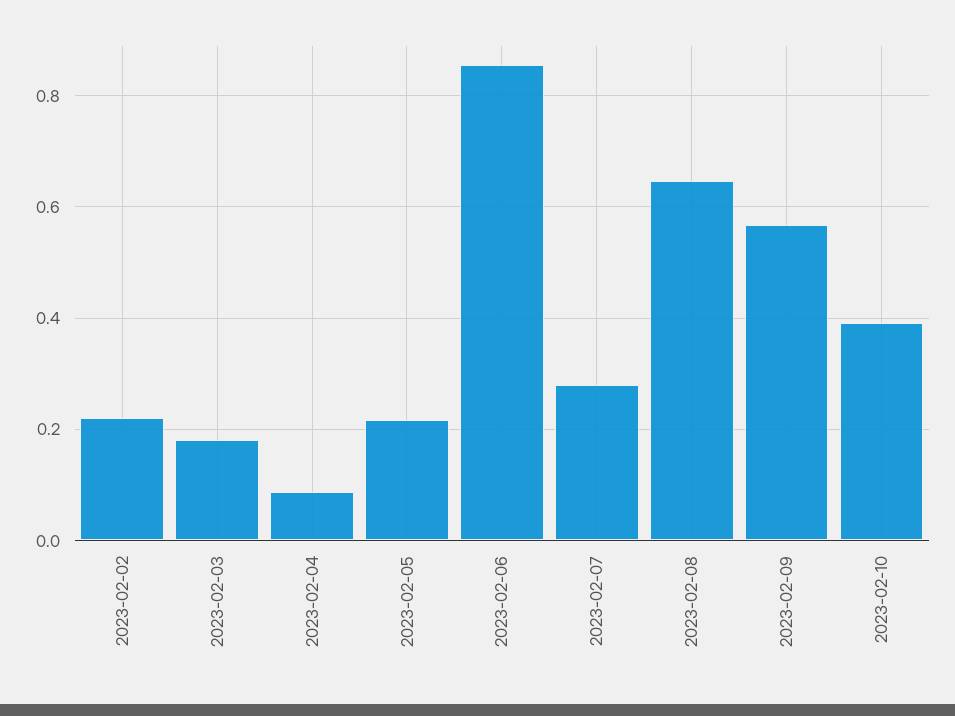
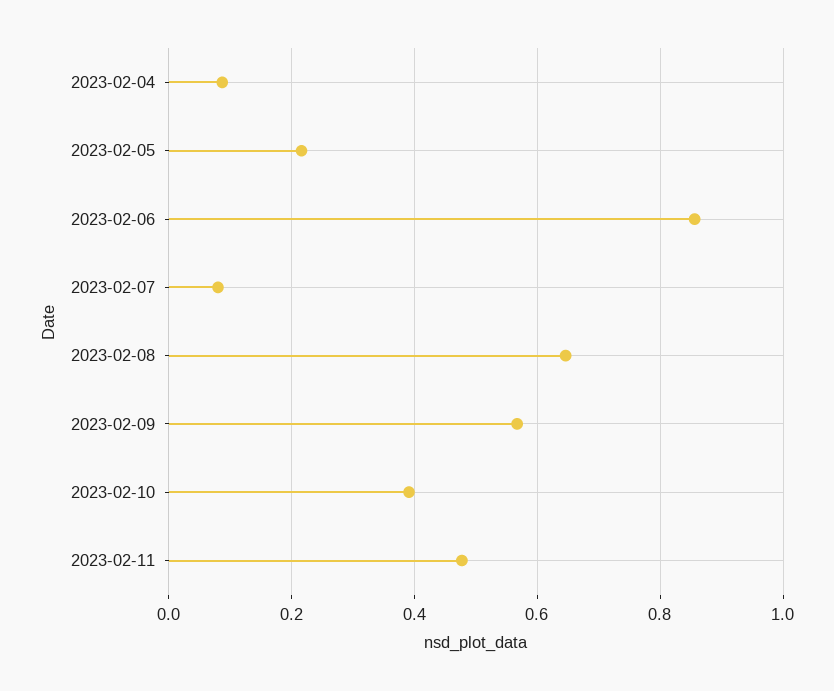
2023-02-02: 0.22 -> none
2023-02-03: 0.18 -> none
2023-02-07: 0.28 -> 0.08
2023-02-11: none -> 0.48

